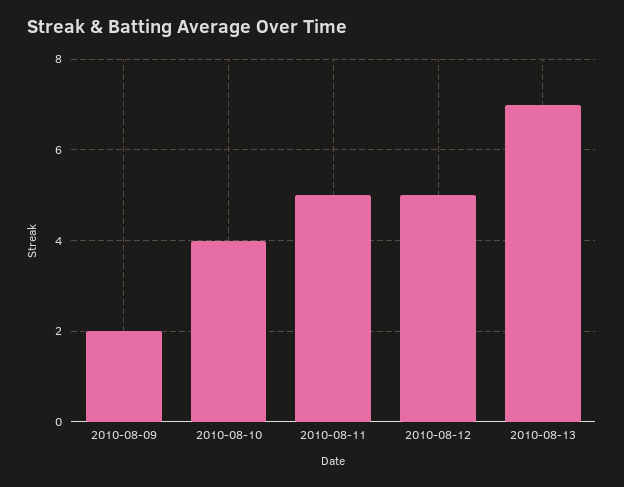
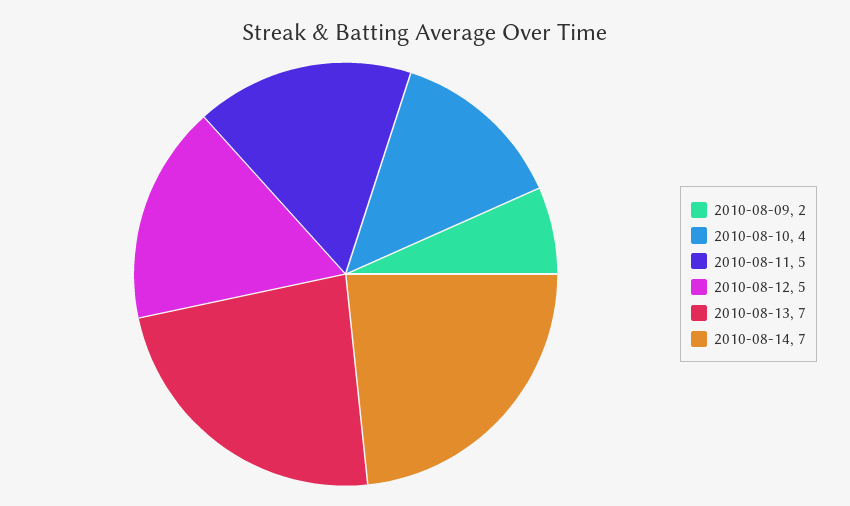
2010-08-14: none -> 7

